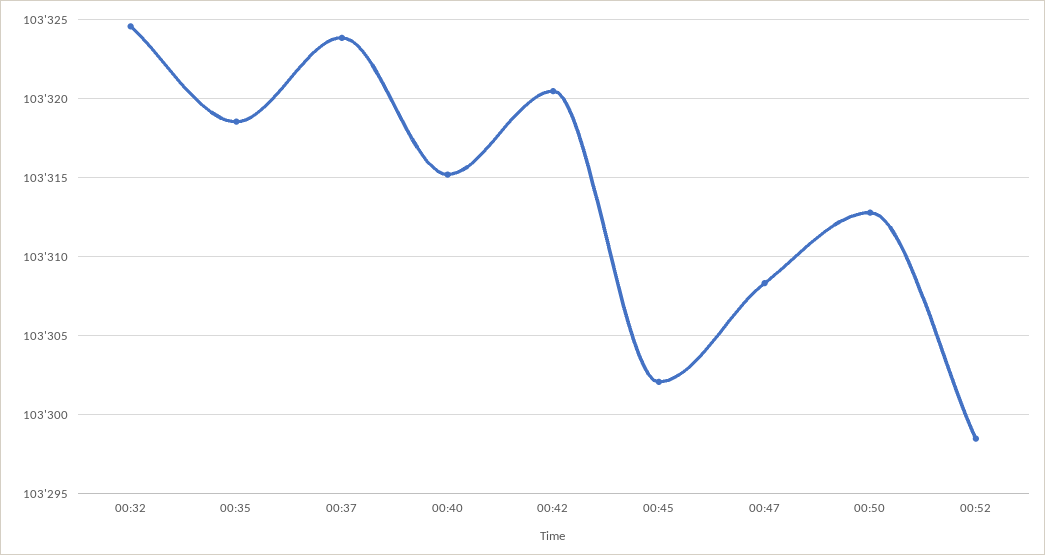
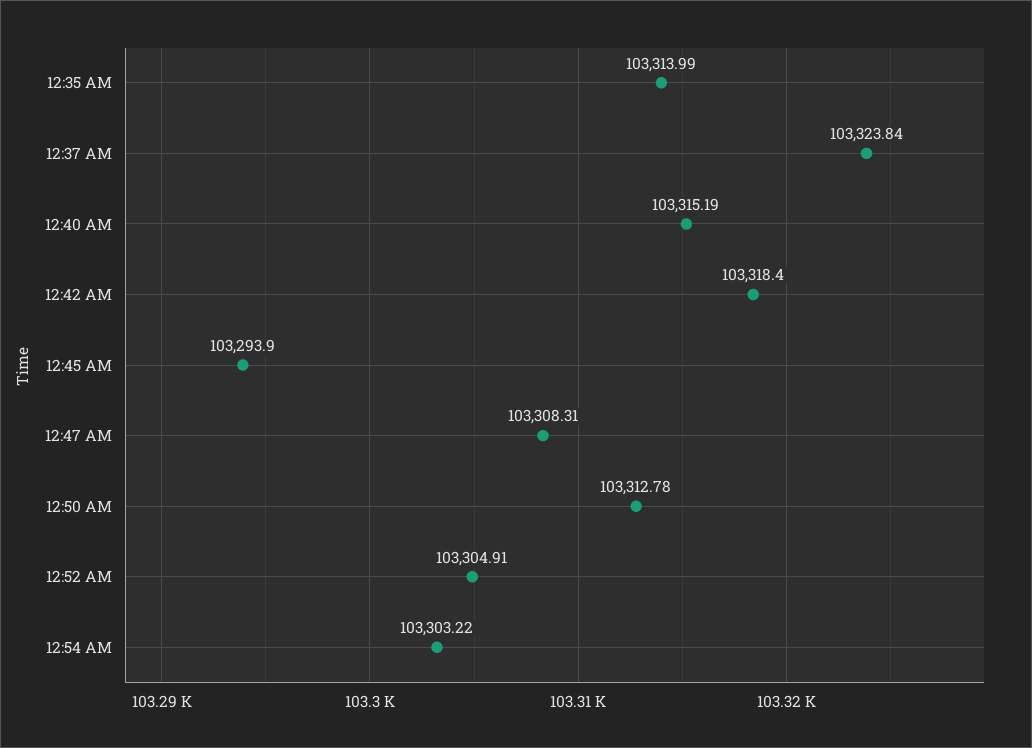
00:32: 103324.5 -> none
00:35: 103318.5 -> 103313.99
00:42: 103320.5 -> 103318.4
00:45: 103302 -> 103293.9
00:52: 103298.5 -> 103304.91
12:54 AM: none -> 103303.22

